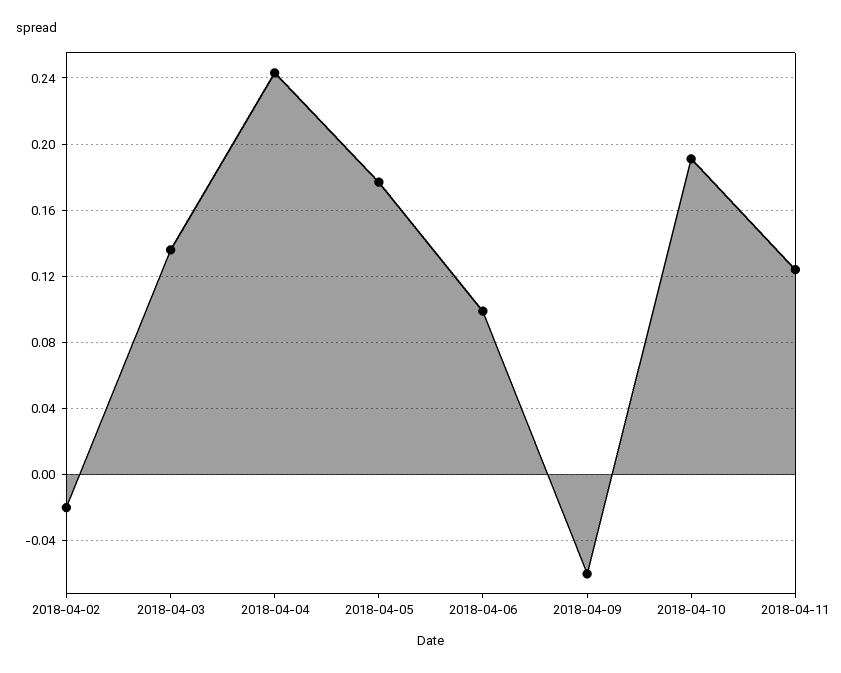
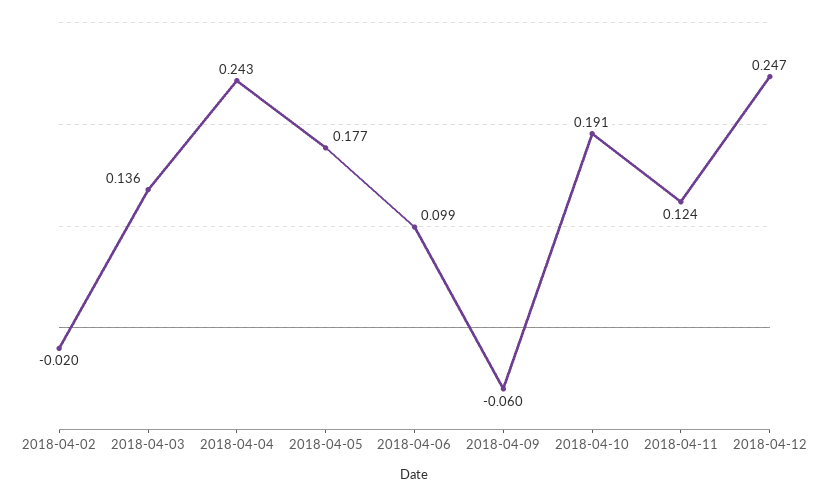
2018-04-12: none -> 0.247

